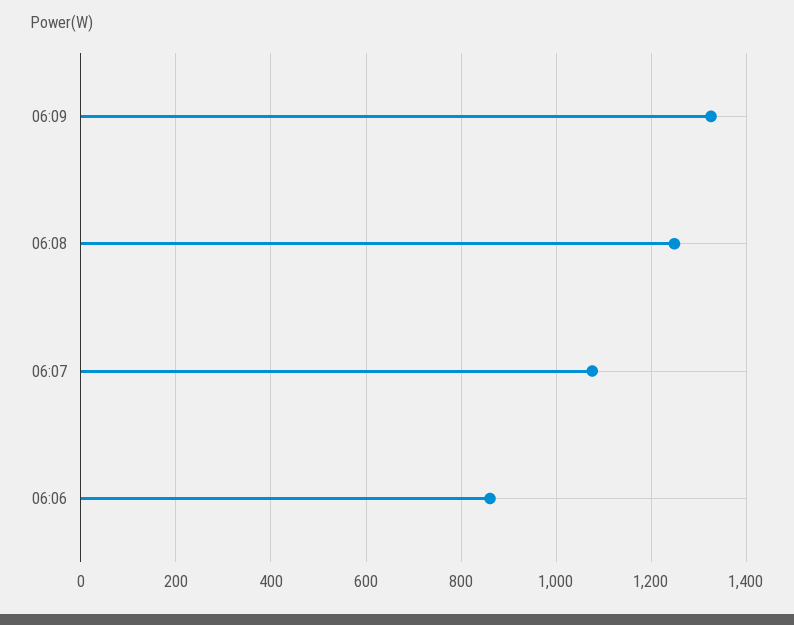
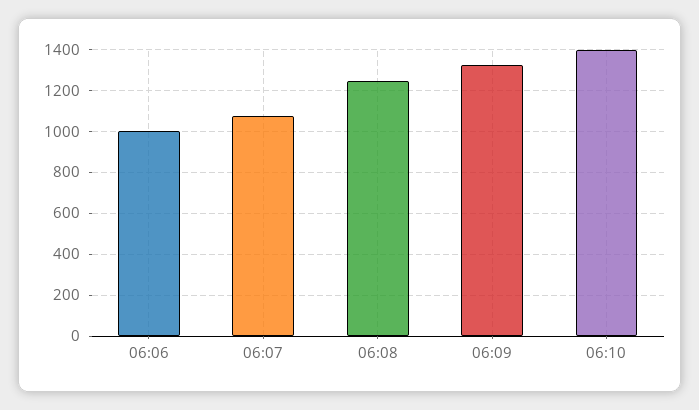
06:06: 860 -> 1000
06:10: none -> 1400

